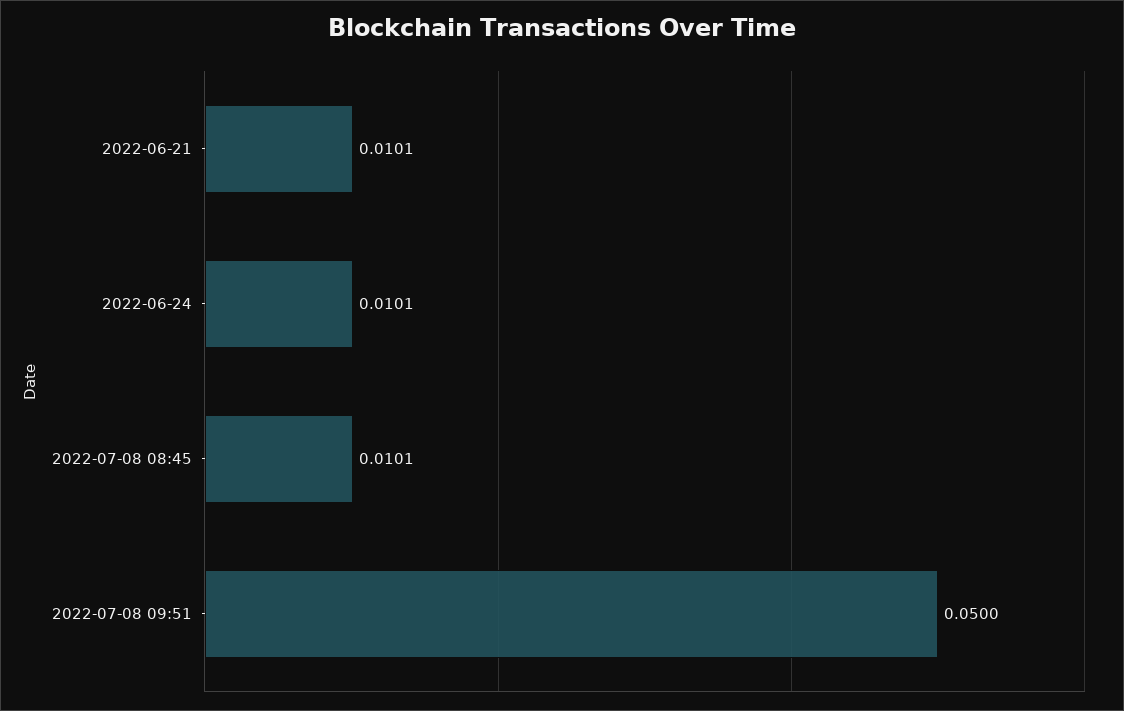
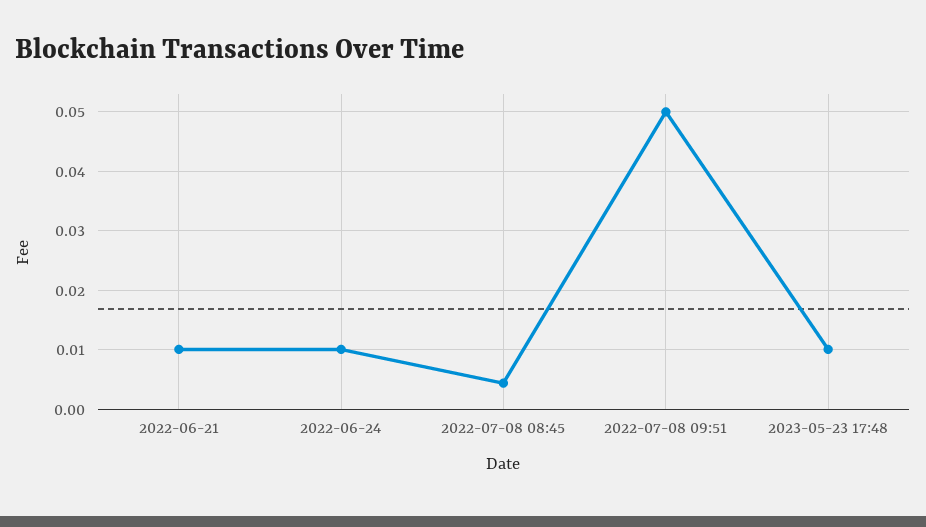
2022-07-08 08:45: 0.0101 -> 0.004
2023-05-23 17:48: none -> 0.01

